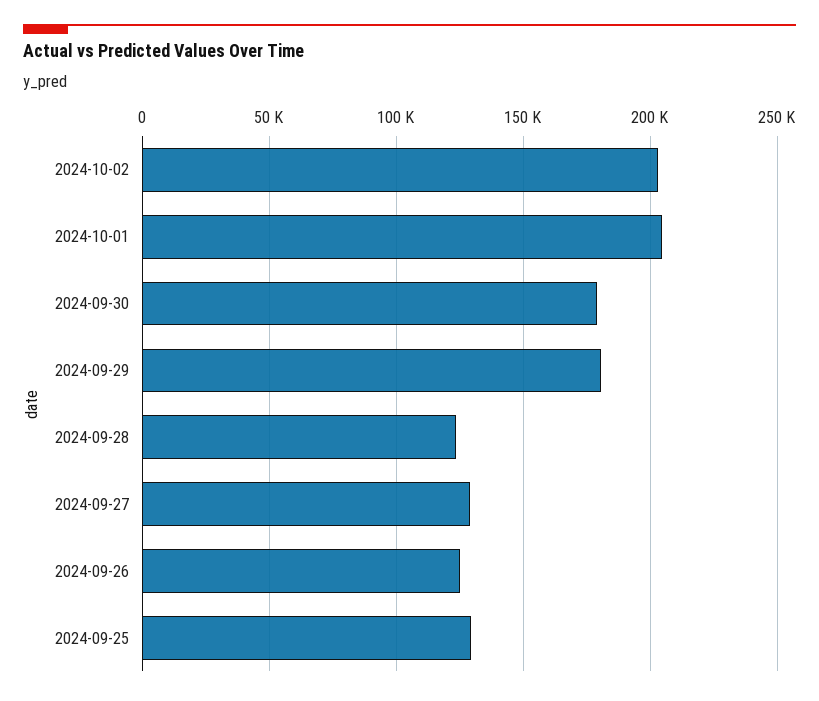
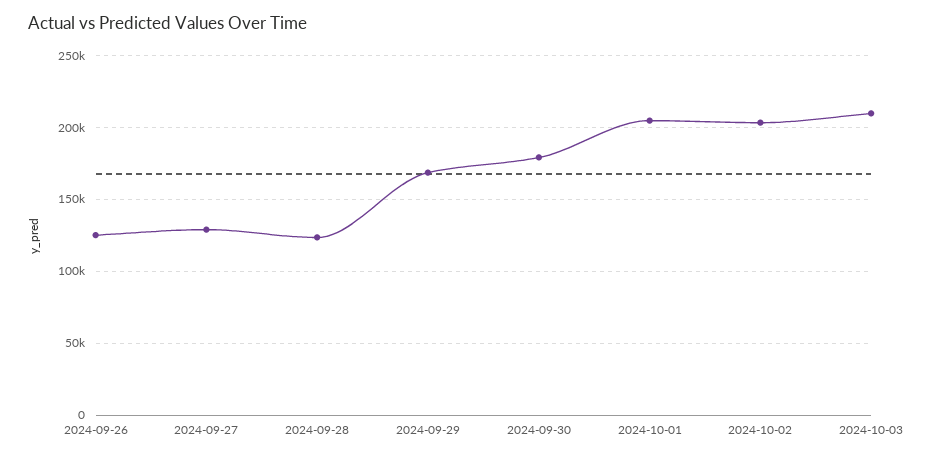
2024-09-29: 180000 -> 170000
2024-09-25: 130000 -> none
2024-10-03: none -> 210000

